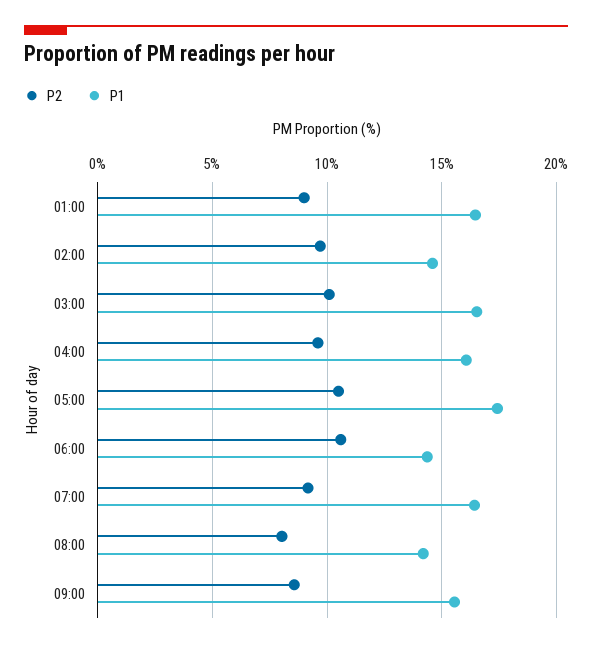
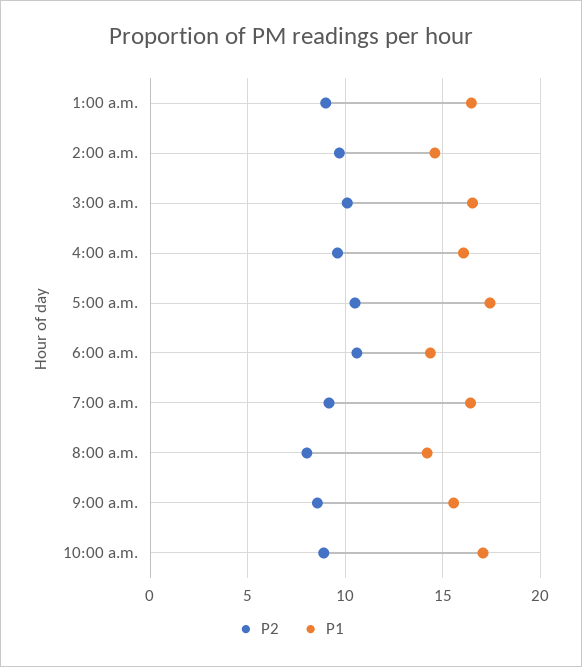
P2, 10:00 a.m.: none -> 9
P1, 10:00 a.m.: none -> 17

